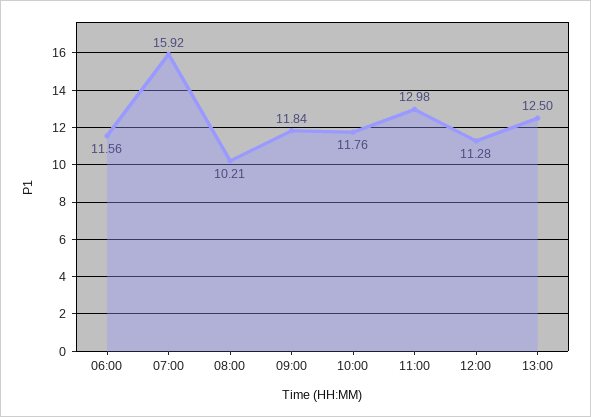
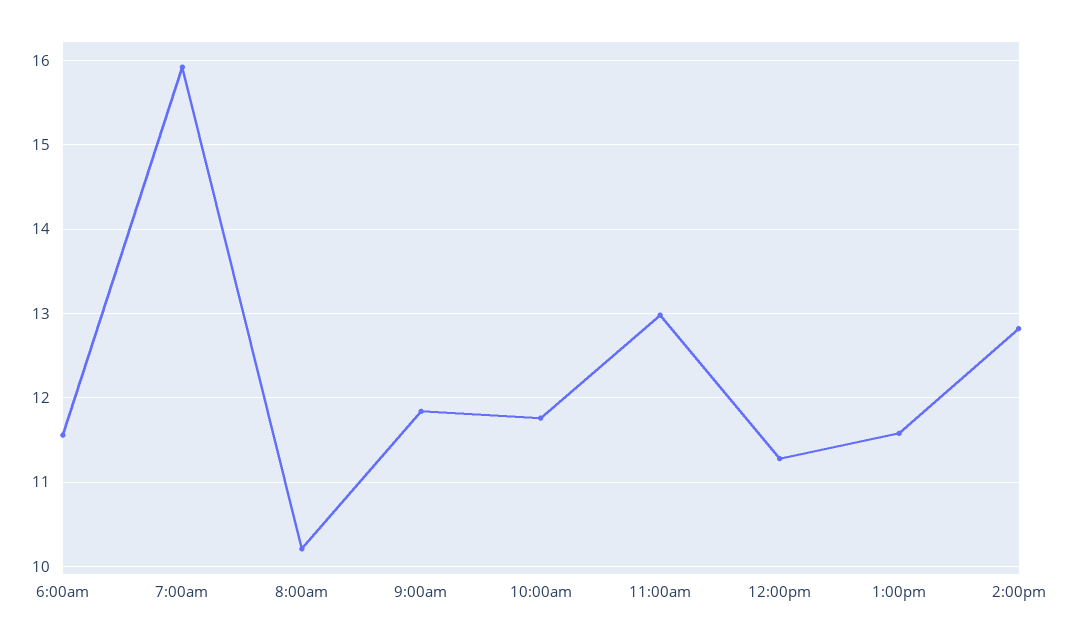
13:00: 12.5 -> 11.6
2:00pm: none -> 12.8

